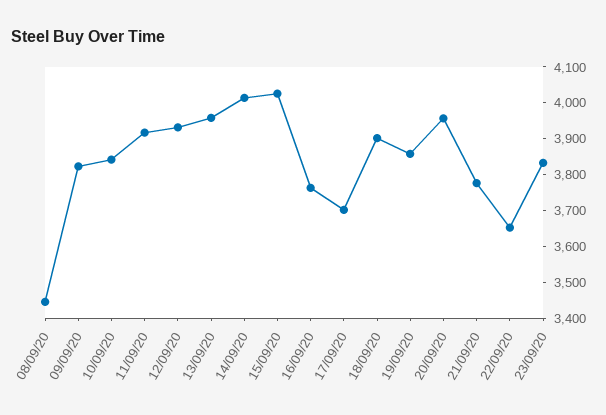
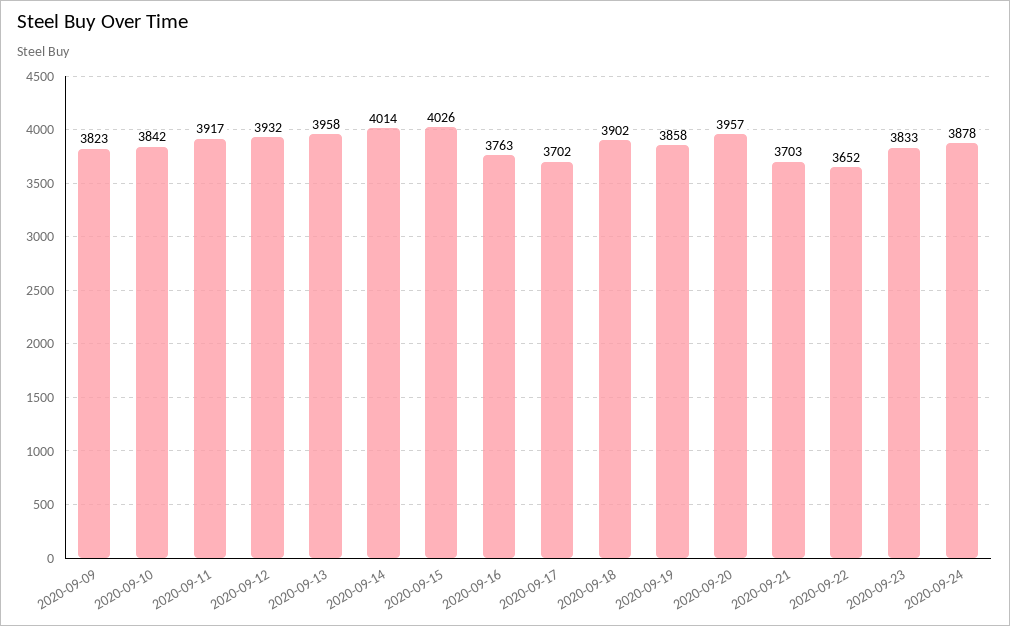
08/09/20: 3450 -> none
21/09/20: 3775 -> 3703
2020-09-24: none -> 3878

